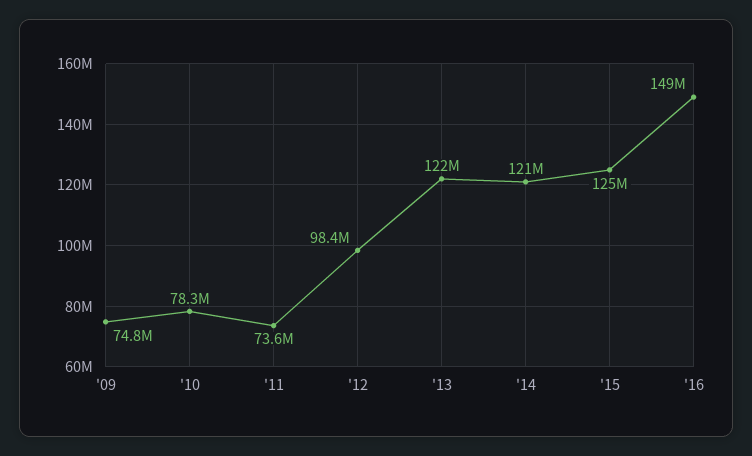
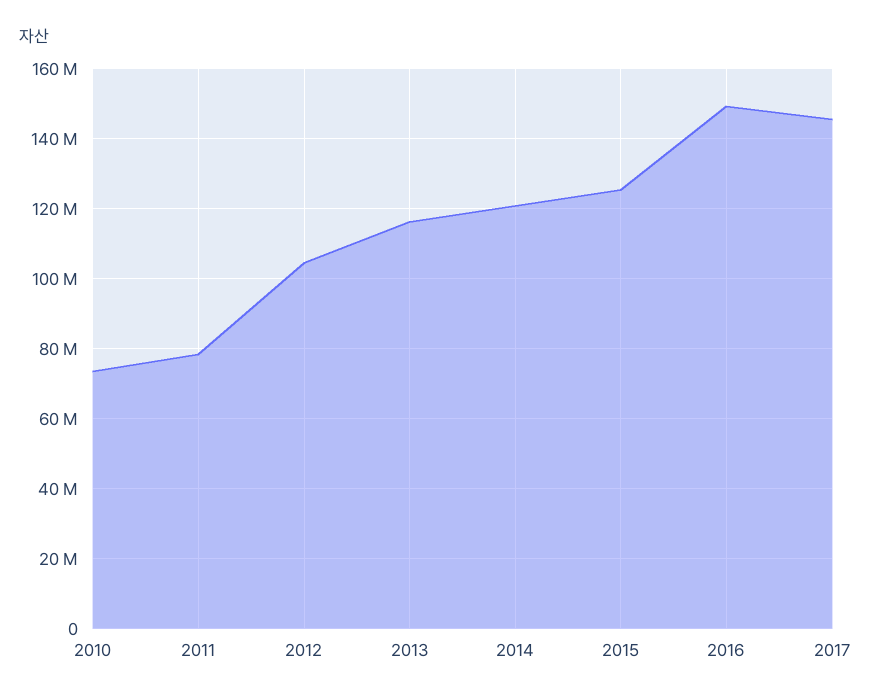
'09: 74800000 -> none
'10: 78300000 -> 74000000
'11: 73600000 -> 78000000
'12: 98400000 -> 104000000
'13: 122000000 -> 116000000
2017: none -> 146000000

